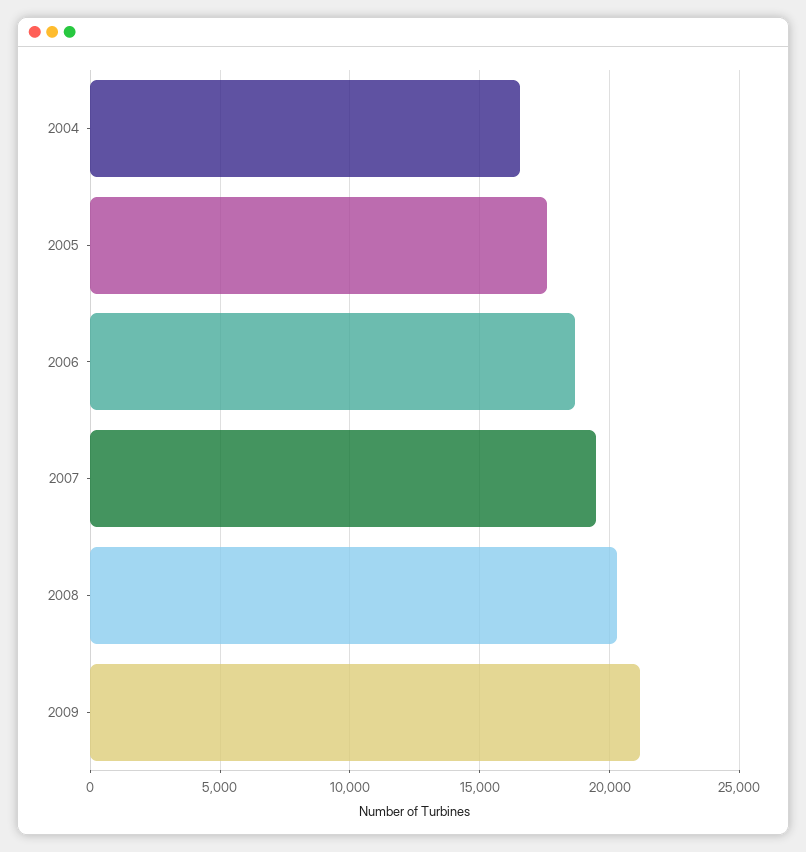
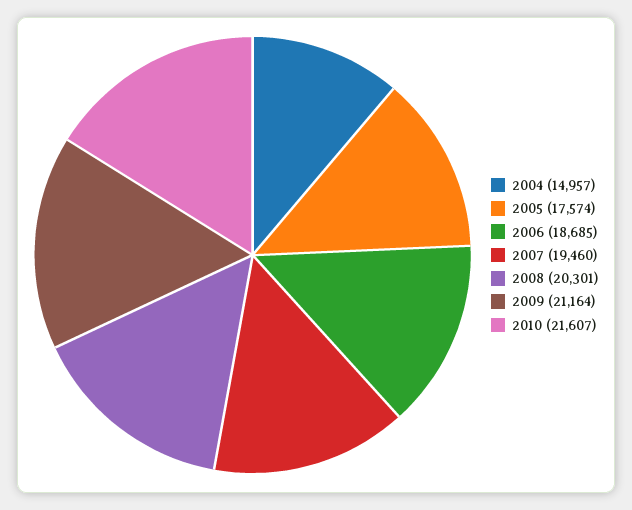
2004: 16500 -> 14957
2010: none -> 21607

